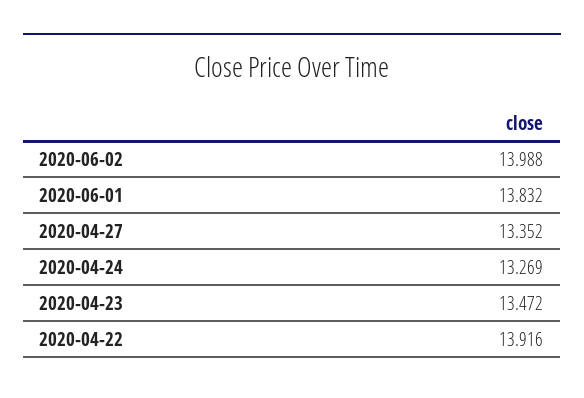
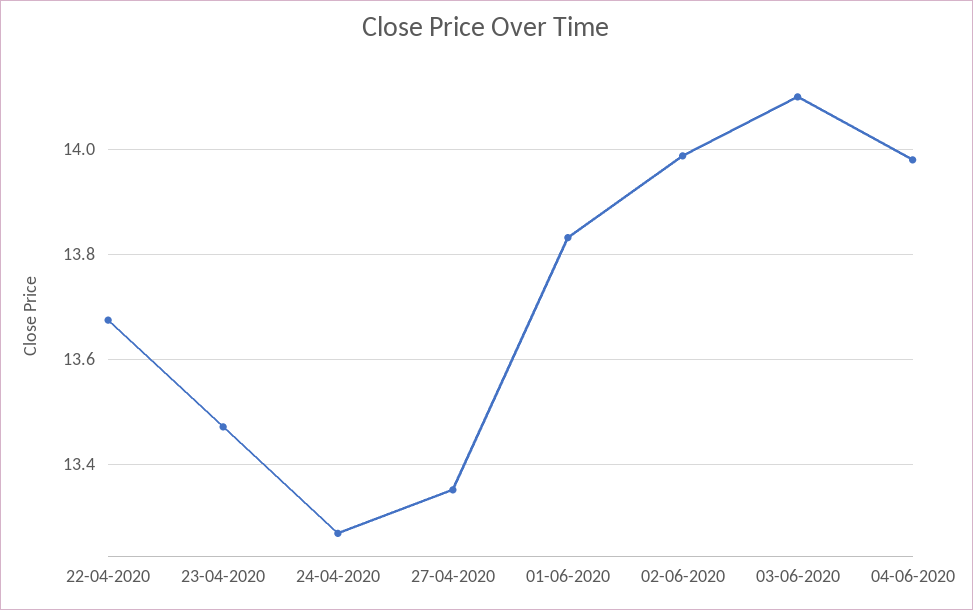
2020-04-22: 13.916 -> 13.68
03-06-2020: none -> 14.1
04-06-2020: none -> 13.98

